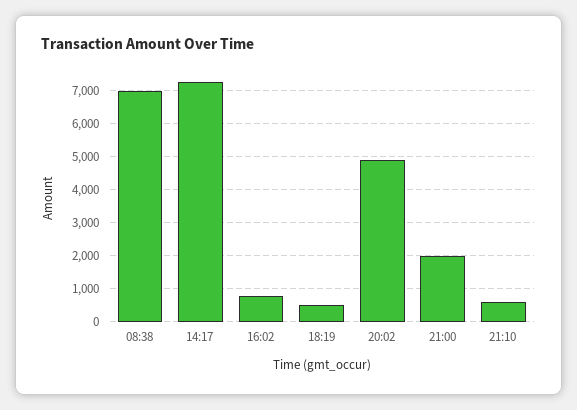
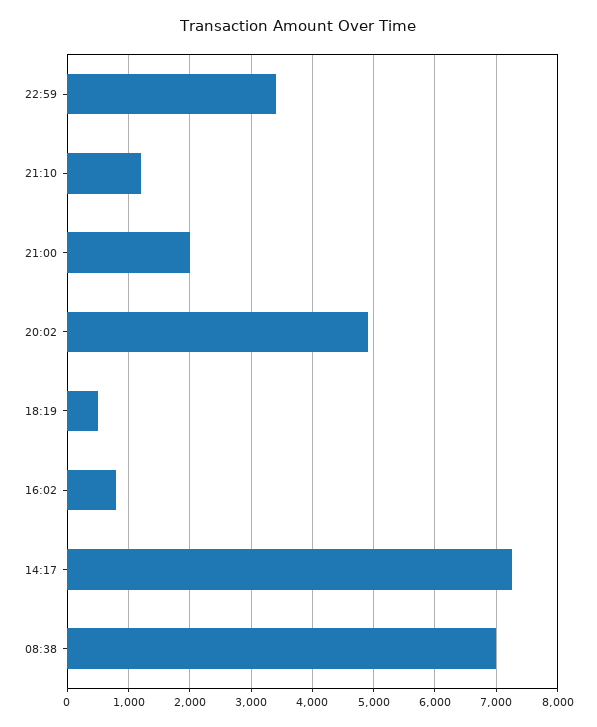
21:10: 600 -> 1200
22:59: none -> 3400

